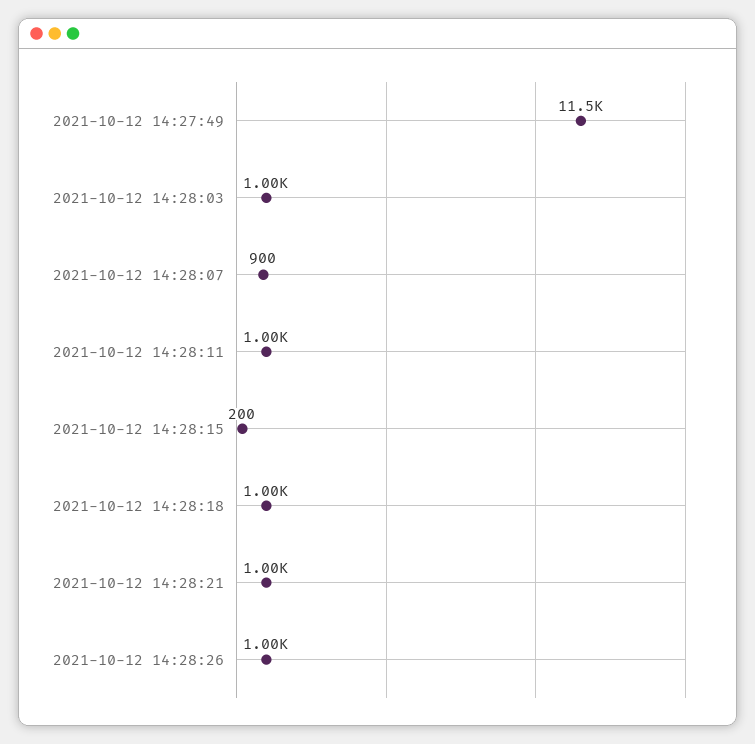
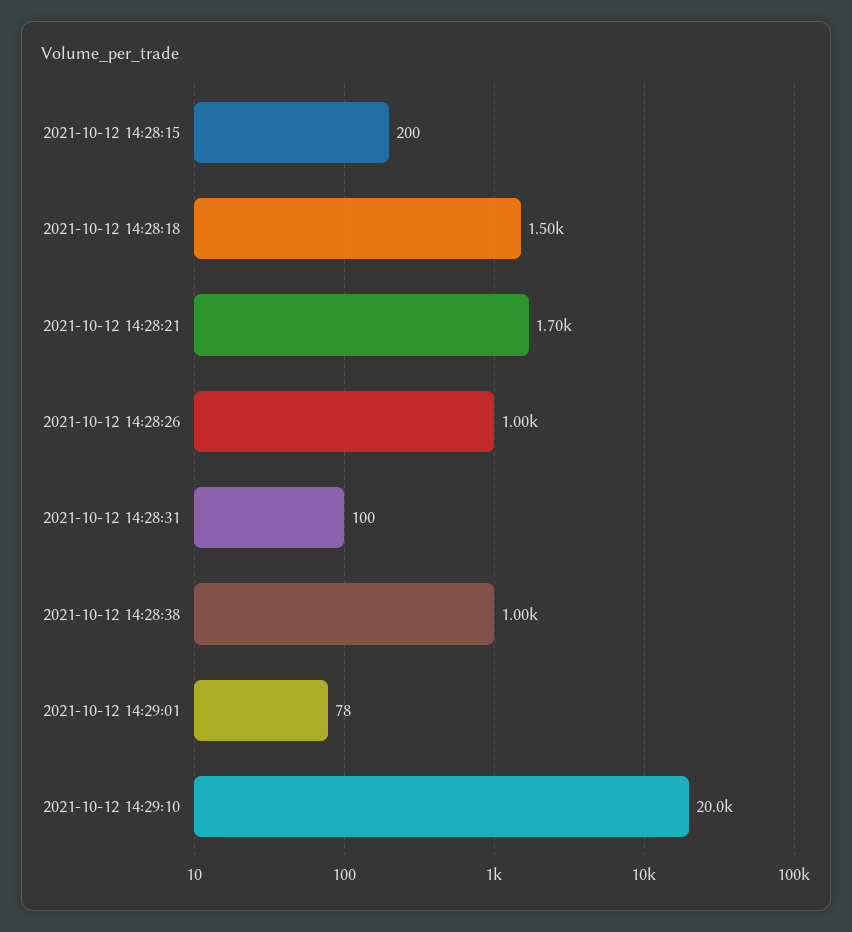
2021-10-12 14:27:49: 11500 -> none
2021-10-12 14:28:03: 1000 -> none
2021-10-12 14:28:07: 900 -> none
2021-10-12 14:28:11: 1000 -> none
2021-10-12 14:28:18: 1000 -> 1500
2021-10-12 14:28:21: 1000 -> 1700
2021-10-12 14:28:31: none -> 100
2021-10-12 14:28:38: none -> 1000
2021-10-12 14:29:01: none -> 78
2021-10-12 14:29:10: none -> 20000

